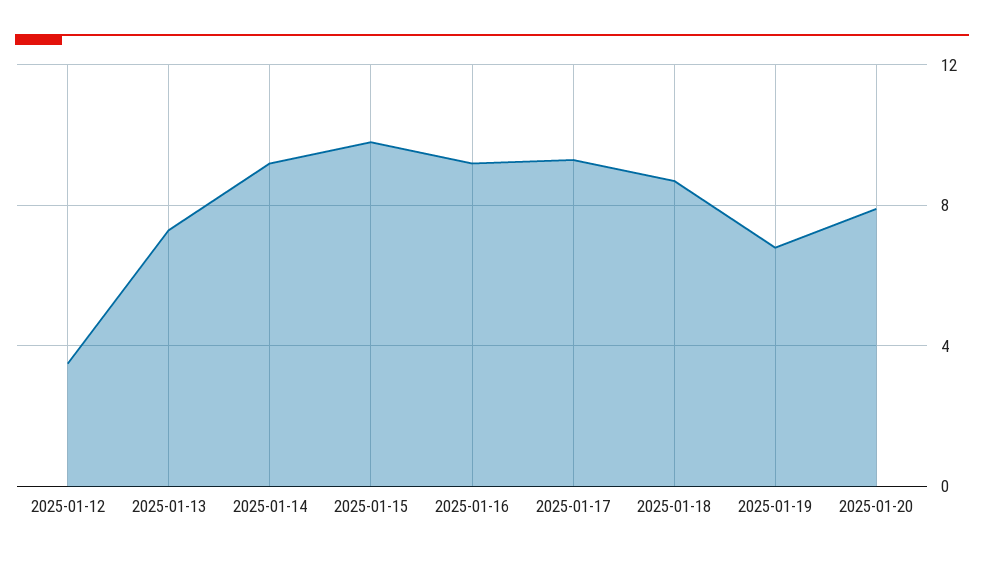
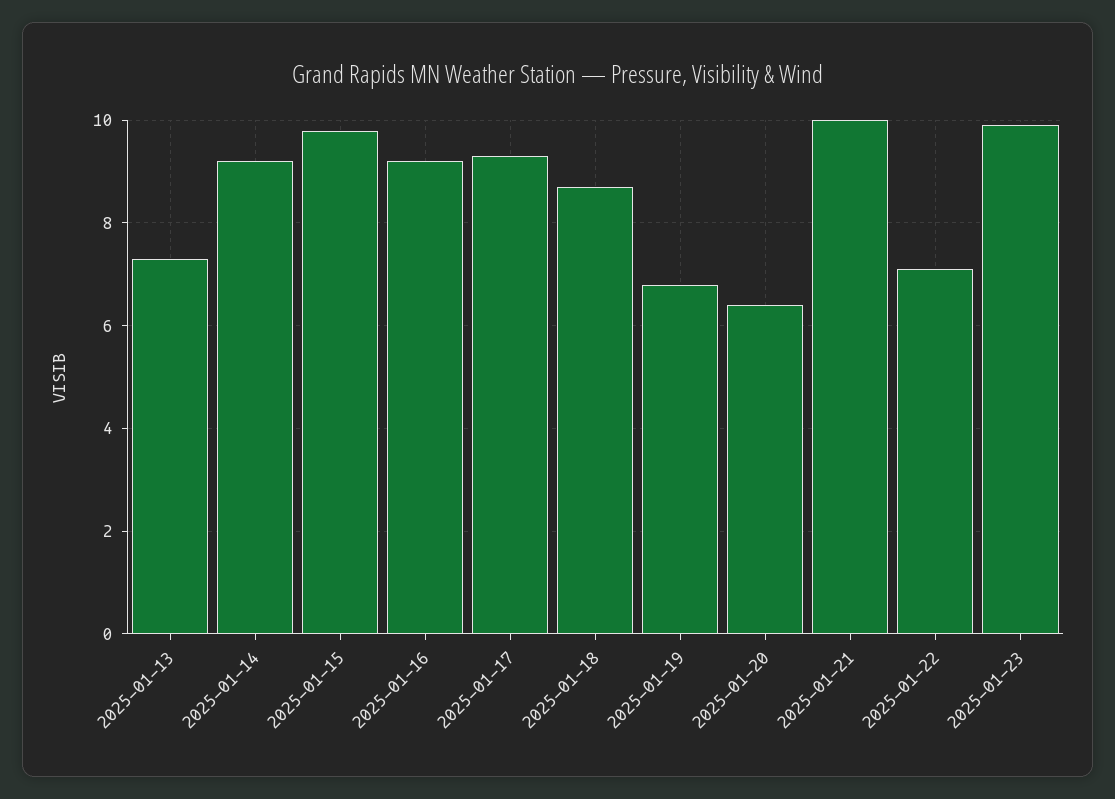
2025-01-12: 3.5 -> none
2025-01-20: 8 -> 6.5
2025-01-21: none -> 10
2025-01-22: none -> 7
2025-01-23: none -> 10

